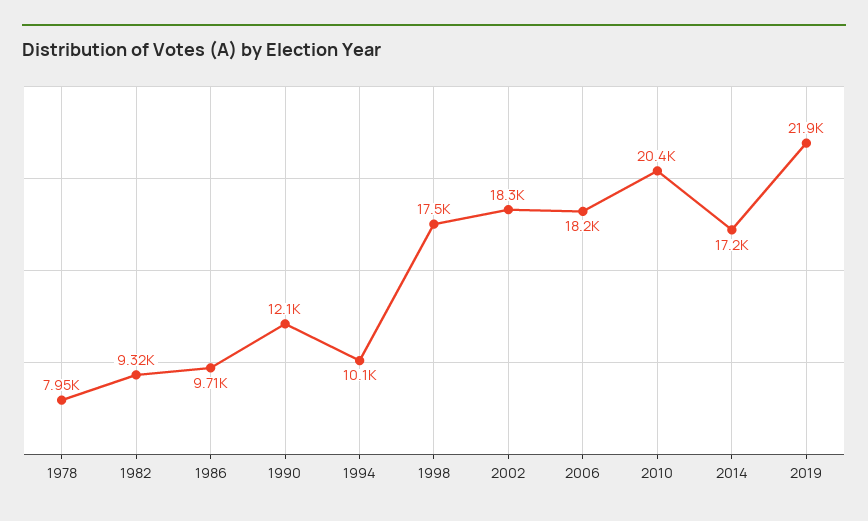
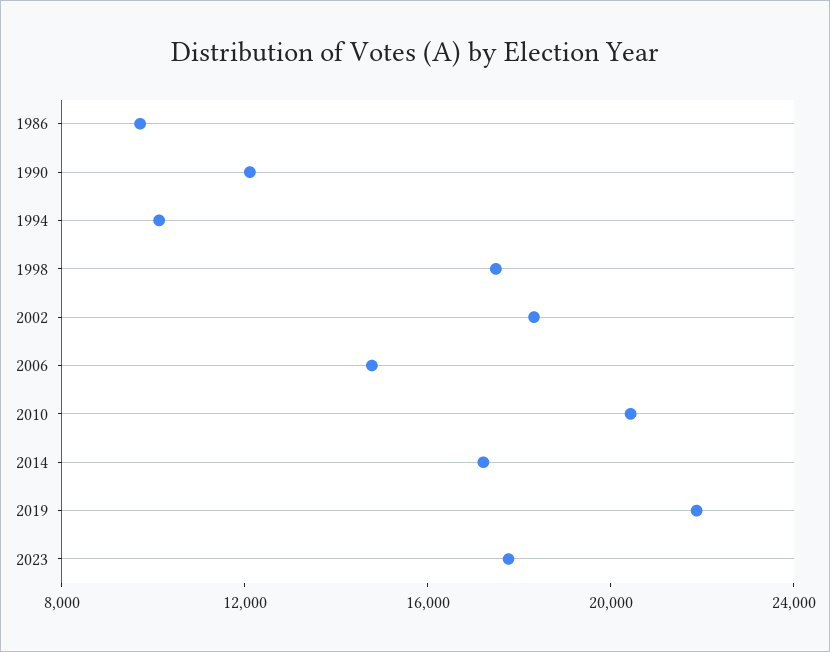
1978: 7950 -> none
1982: 9320 -> none
2006: 18200 -> 15000
2023: none -> 18000

